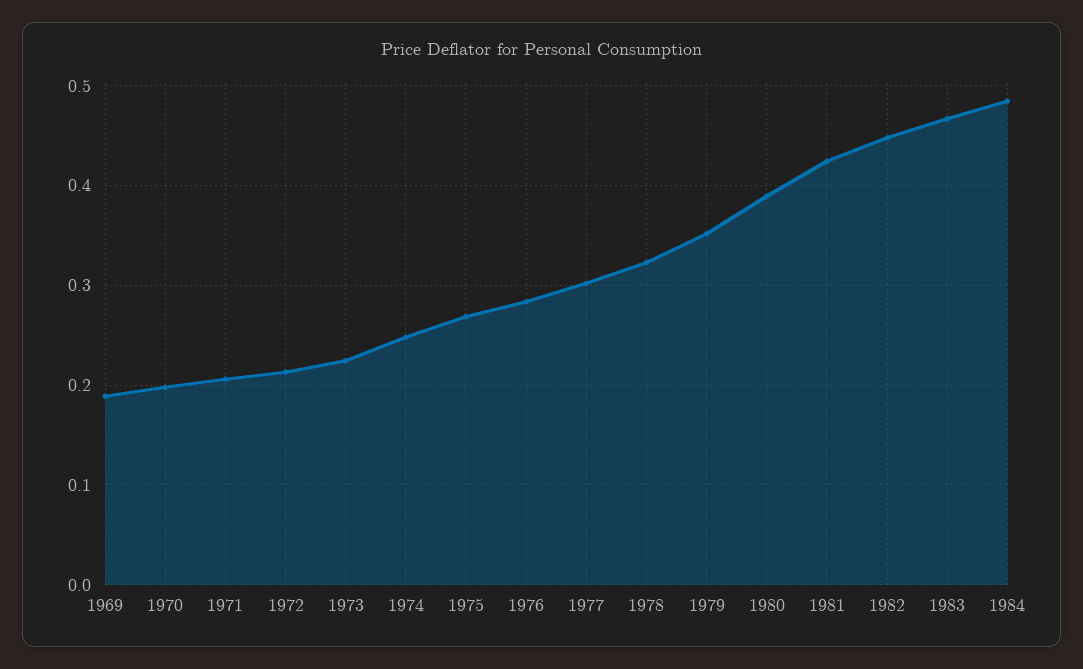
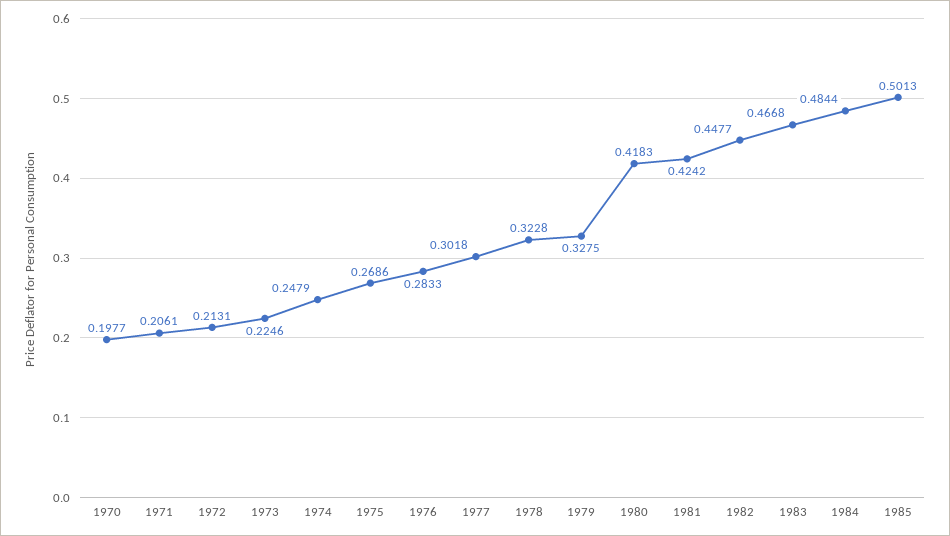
1969: 0.19 -> none
1979: 0.35 -> 0.3275
1980: 0.39 -> 0.4183
1985: none -> 0.5013

